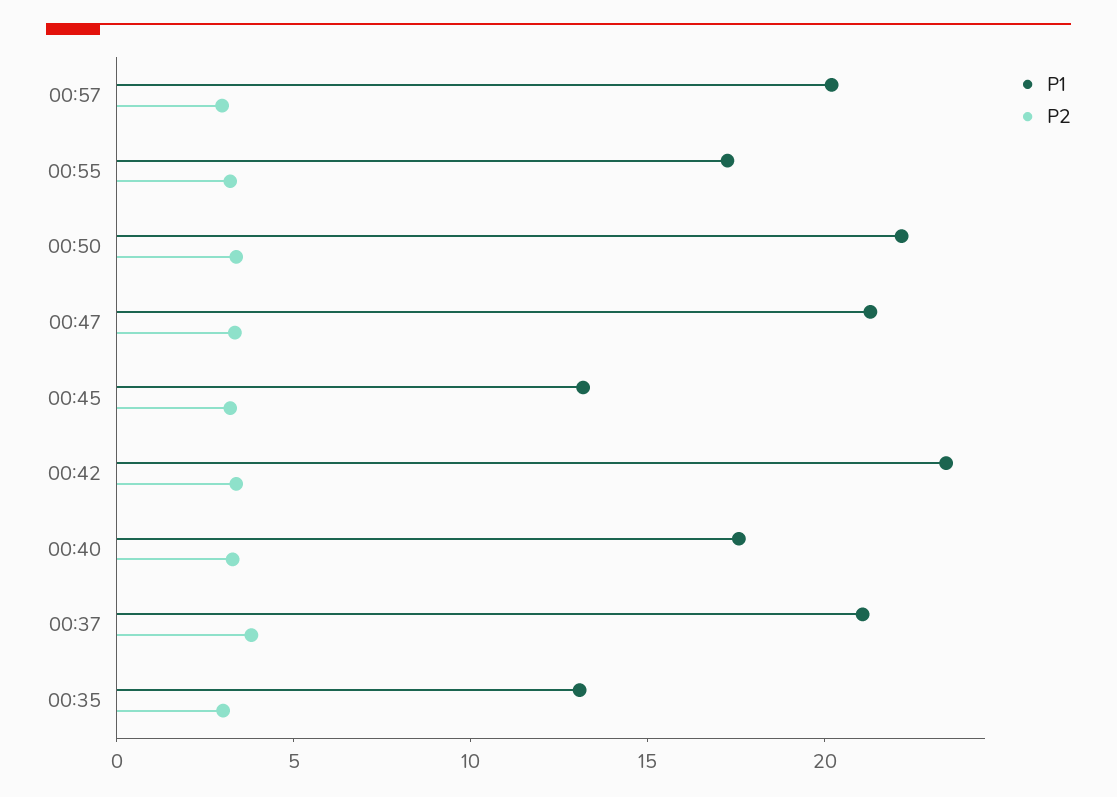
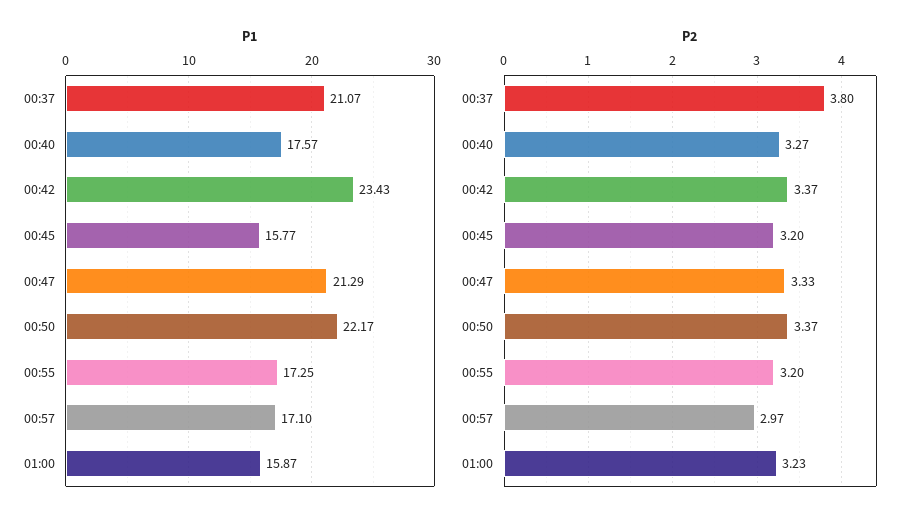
P1, 00:57: 20 -> 17.1
P1, 00:45: 13 -> 15.77
P1, 00:35: 13 -> none
P2, 00:35: 3 -> none
P1, 01:00: none -> 15.87
P2, 01:00: none -> 3.23

